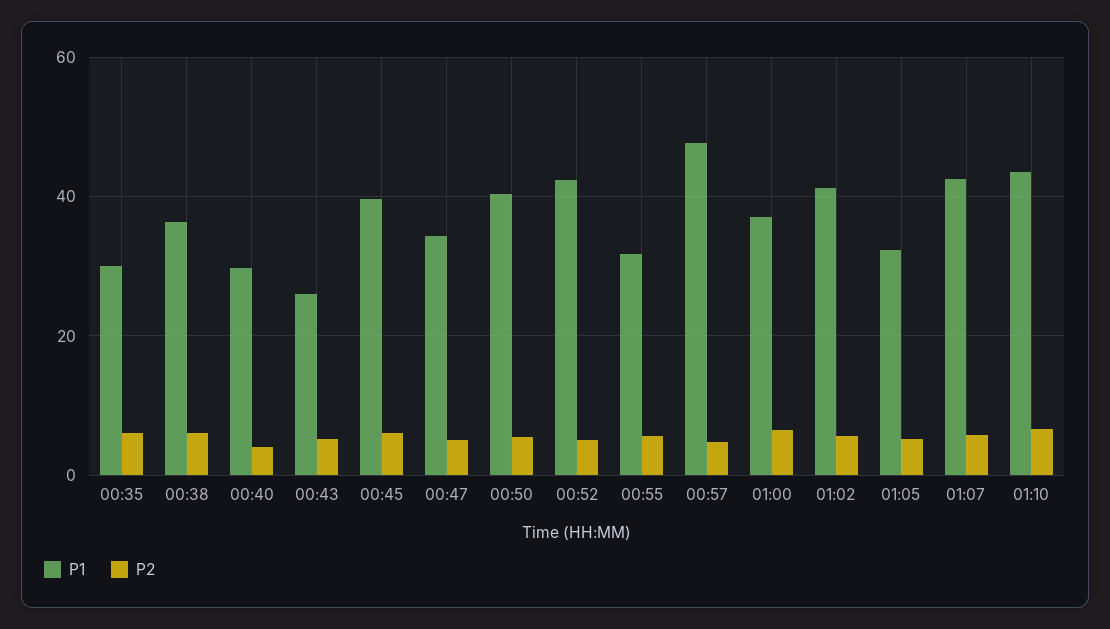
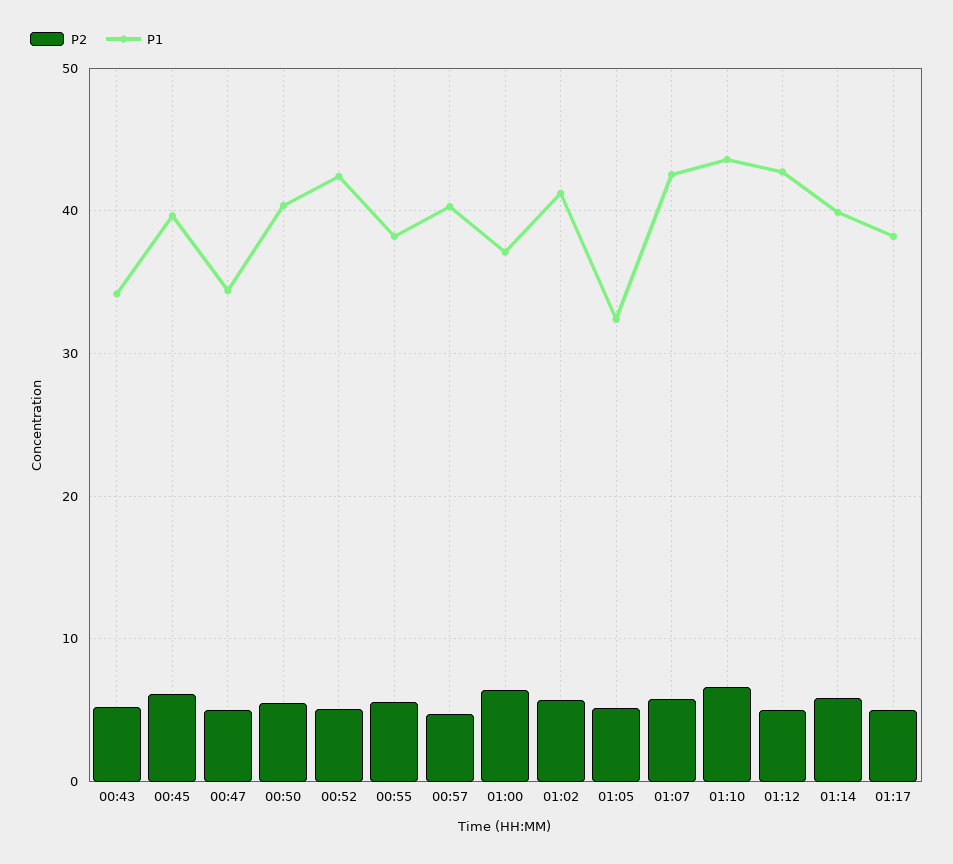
P1, 00:35: 30 -> none
P2, 00:35: 6 -> none
P1, 00:38: 36 -> none
P2, 00:38: 6 -> none
P1, 00:40: 30 -> none
P2, 00:40: 4 -> none
P1, 00:43: 26 -> 34
P1, 00:55: 32 -> 38
P1, 00:57: 48 -> 40
P2, 01:12: none -> 5
P1, 01:12: none -> 43
P2, 01:14: none -> 6
P1, 01:14: none -> 40
P2, 01:17: none -> 5
P1, 01:17: none -> 38

